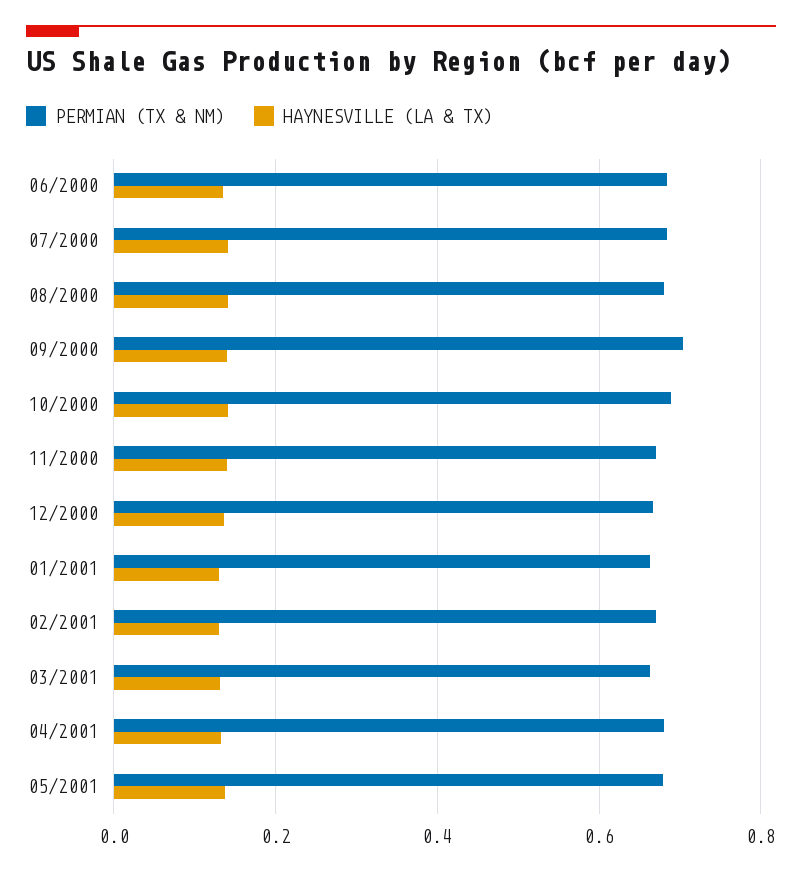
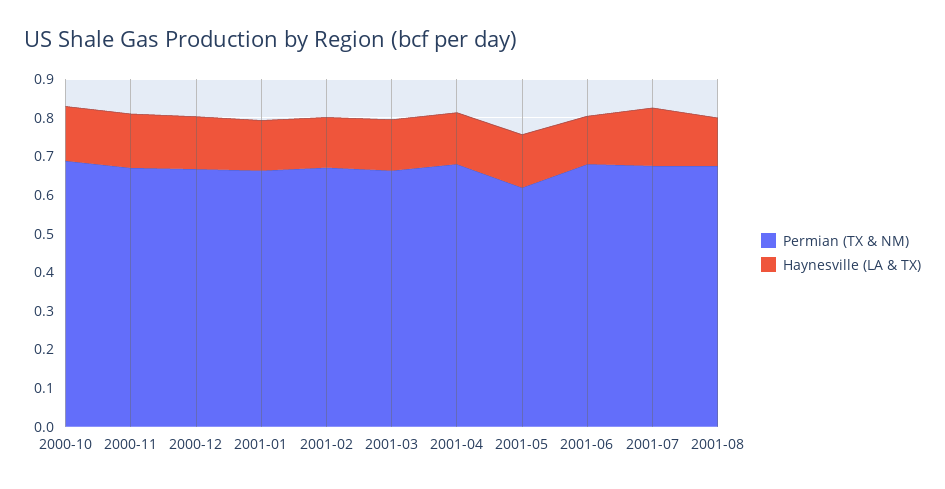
PERMIAN (TX & NM), 06/2000: 0.68 -> none
HAYNESVILLE (LA & TX), 06/2000: 0.14 -> none
PERMIAN (TX & NM), 07/2000: 0.68 -> none
HAYNESVILLE (LA & TX), 07/2000: 0.14 -> none
PERMIAN (TX & NM), 08/2000: 0.68 -> none
HAYNESVILLE (LA & TX), 08/2000: 0.14 -> none
PERMIAN (TX & NM), 09/2000: 0.7 -> none
HAYNESVILLE (LA & TX), 09/2000: 0.14 -> none
PERMIAN (TX & NM), 05/2001: 0.68 -> 0.625
PERMIAN (TX & NM), 2001-06: none -> 0.675
HAYNESVILLE (LA & TX), 2001-06: none -> 0.125
PERMIAN (TX & NM), 2001-07: none -> 0.675
HAYNESVILLE (LA & TX), 2001-07: none -> 0.15
PERMIAN (TX & NM), 2001-08: none -> 0.675
HAYNESVILLE (LA & TX), 2001-08: none -> 0.125

